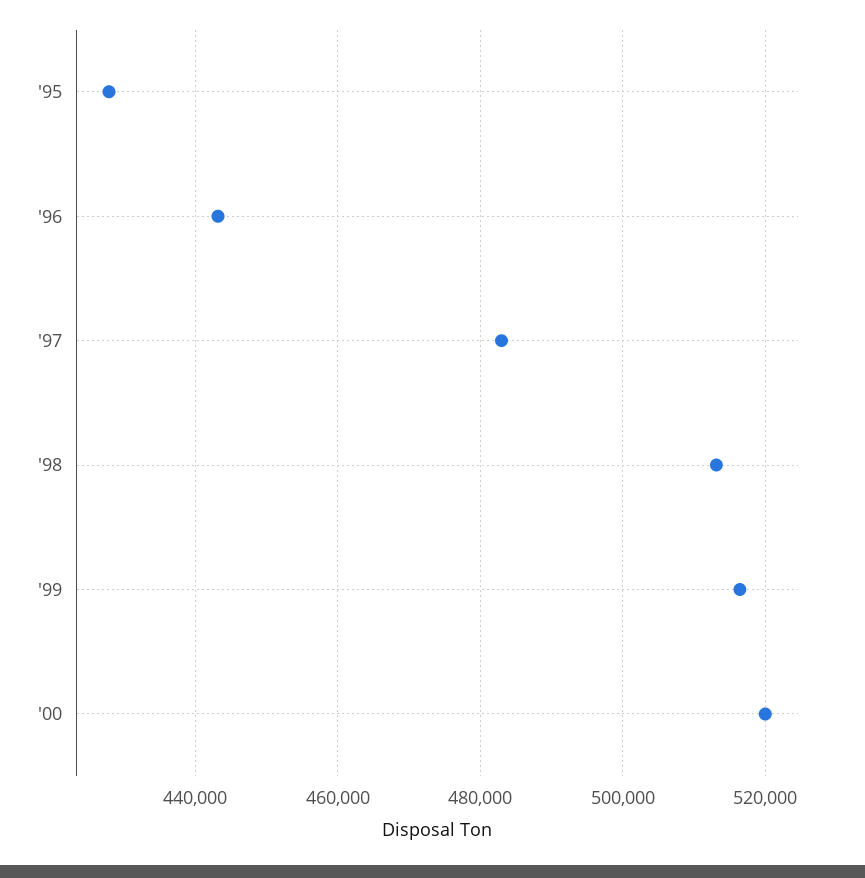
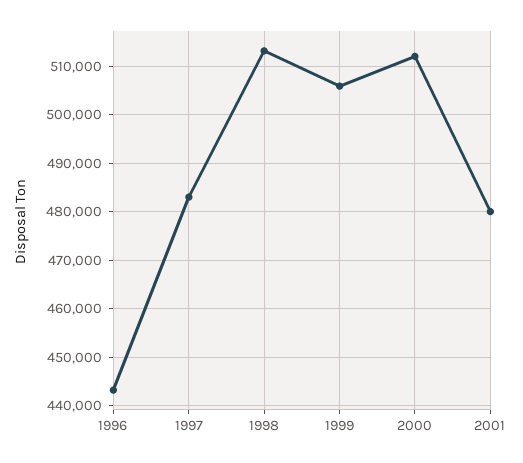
'95: 428000 -> none
'99: 516000 -> 506000
'00: 520000 -> 512000
2001: none -> 480000

